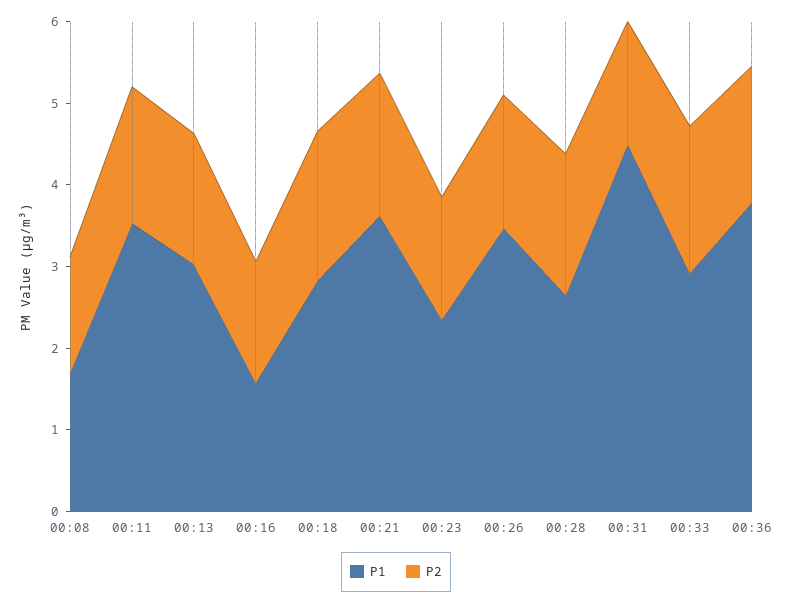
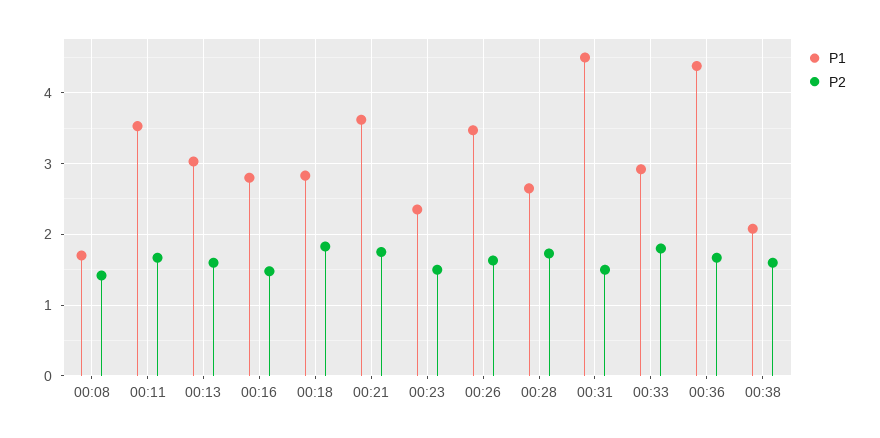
P1, 00:16: 1.6 -> 2.8
P1, 00:36: 3.8 -> 4.4
P1, 00:38: none -> 2.1
P2, 00:38: none -> 1.6

